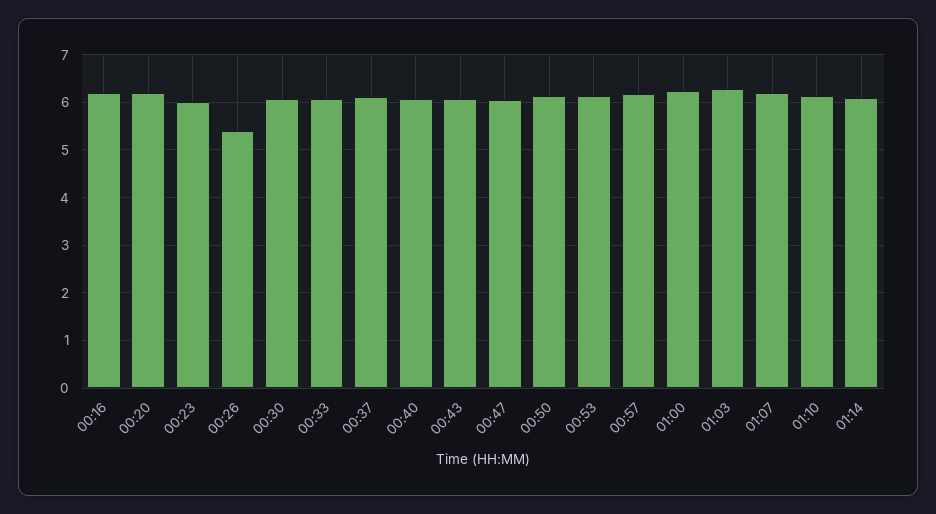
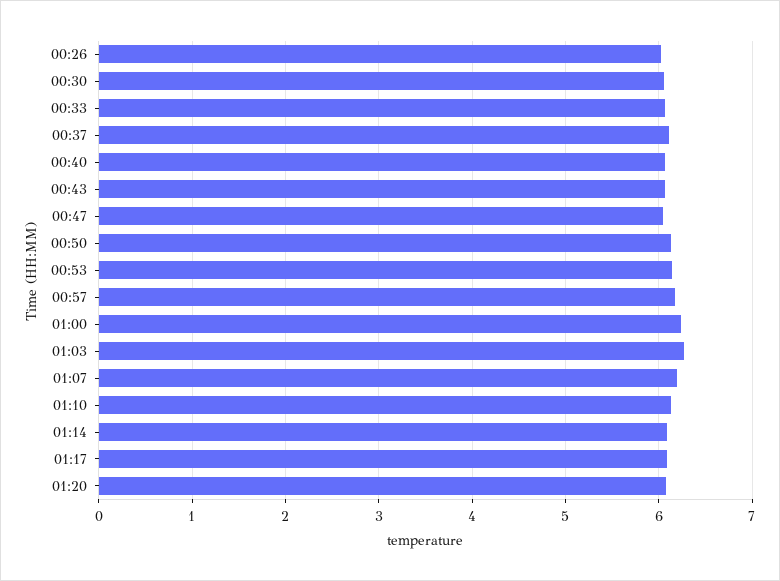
00:16: 6.2 -> none
00:20: 6.2 -> none
00:23: 6 -> none
00:26: 5.4 -> 6
01:17: none -> 6.1
01:20: none -> 6.1

